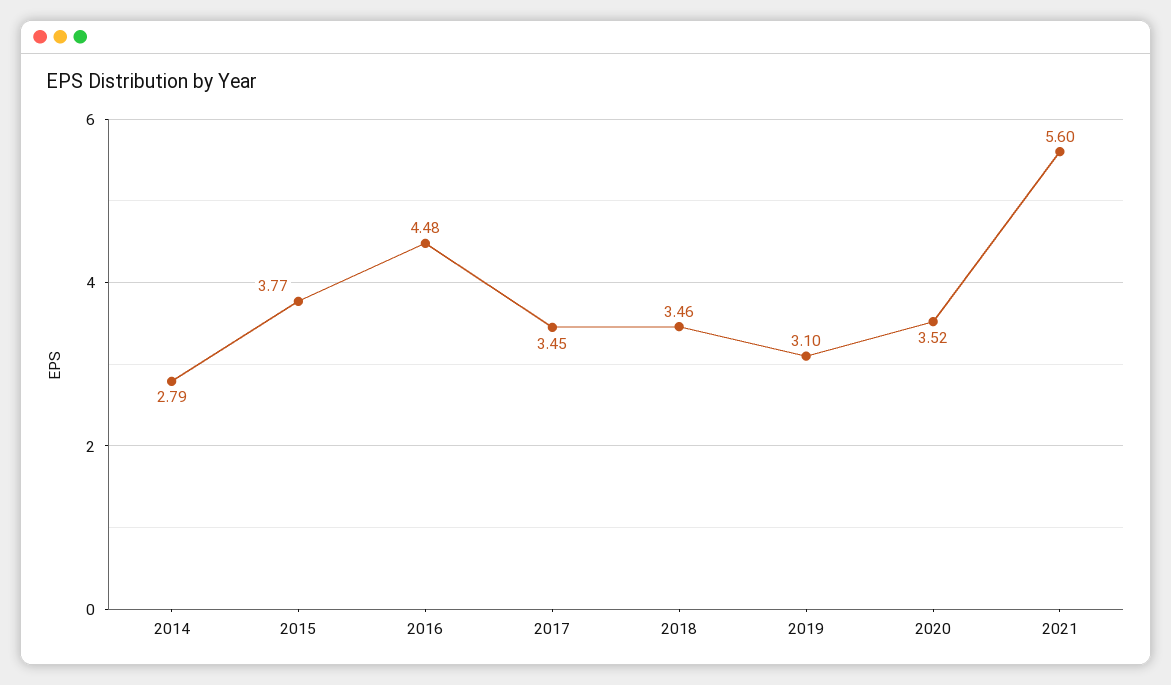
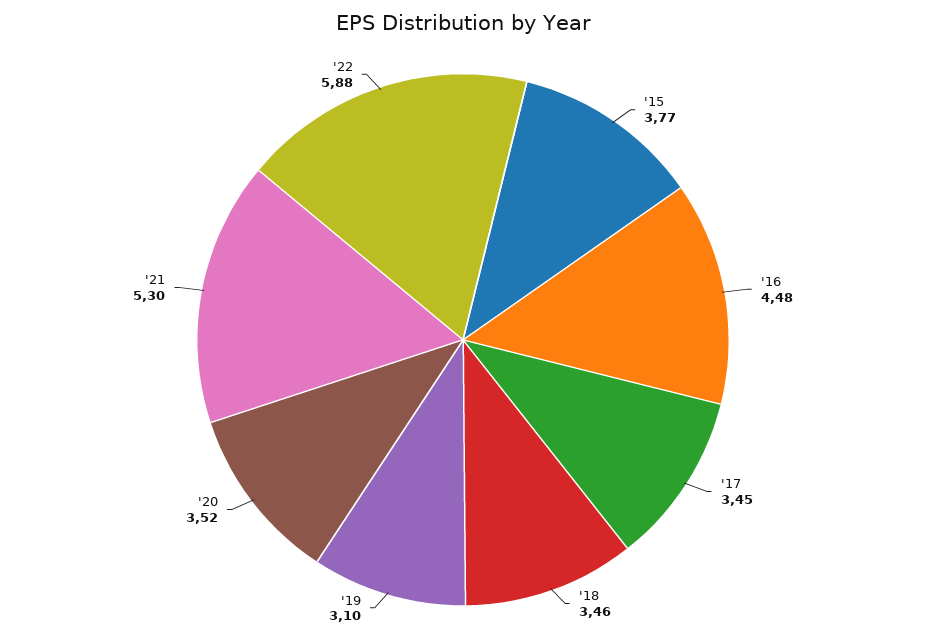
2014: 2.79 -> none
2021: 5.6 -> 5.3
'22: none -> 5.88

